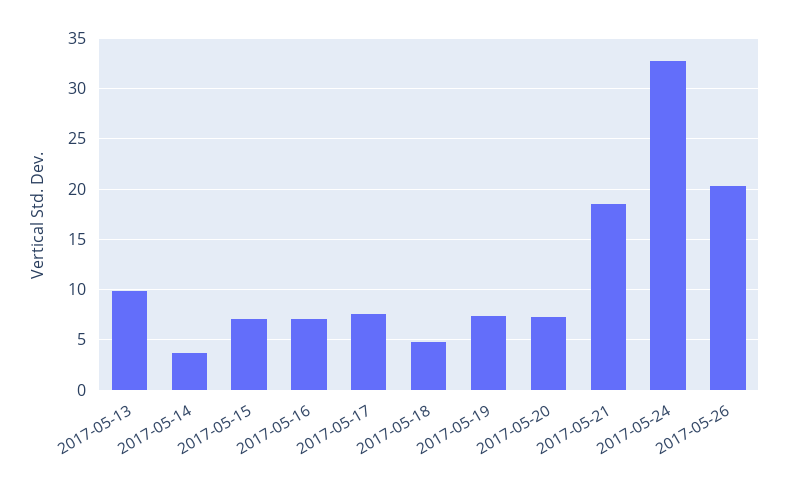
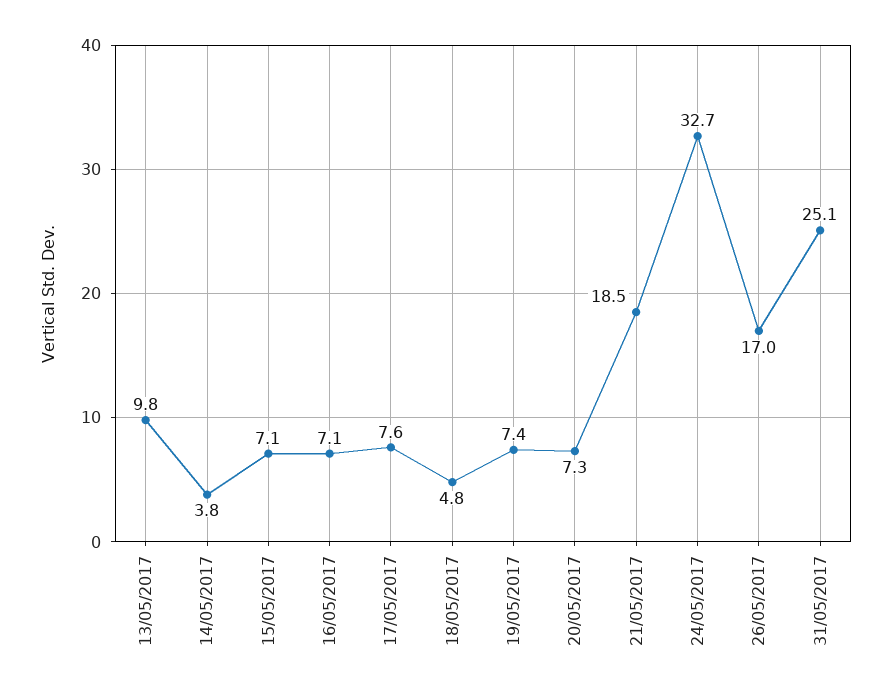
2017-05-26: 20 -> 17
31/05/2017: none -> 25.1

